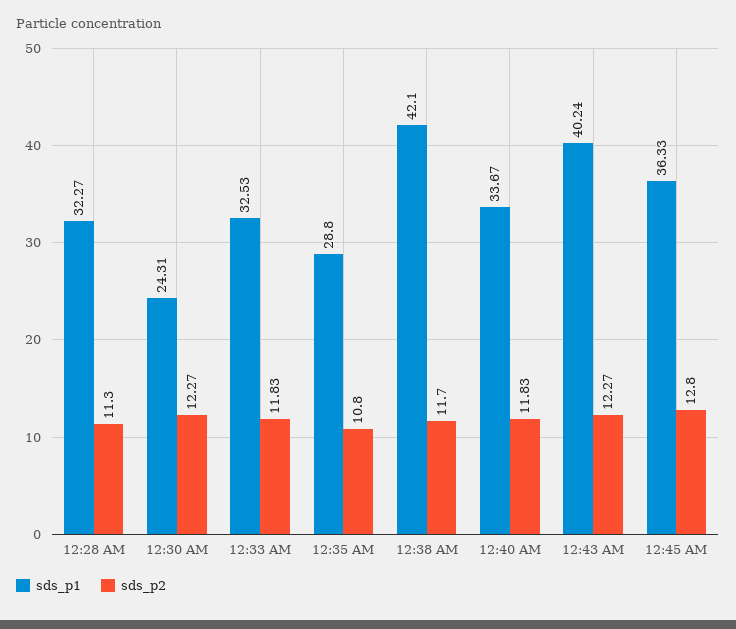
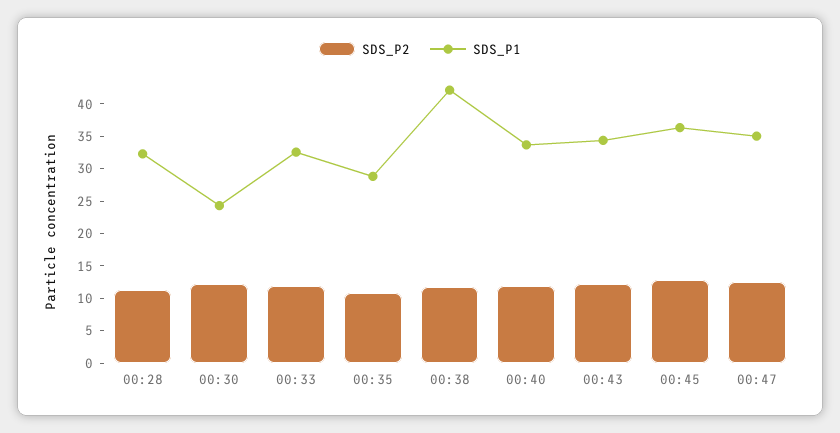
sds_p1, 12:43 AM: 40.24 -> 35
sds_p2, 00:47: none -> 12.5
sds_p1, 00:47: none -> 35

